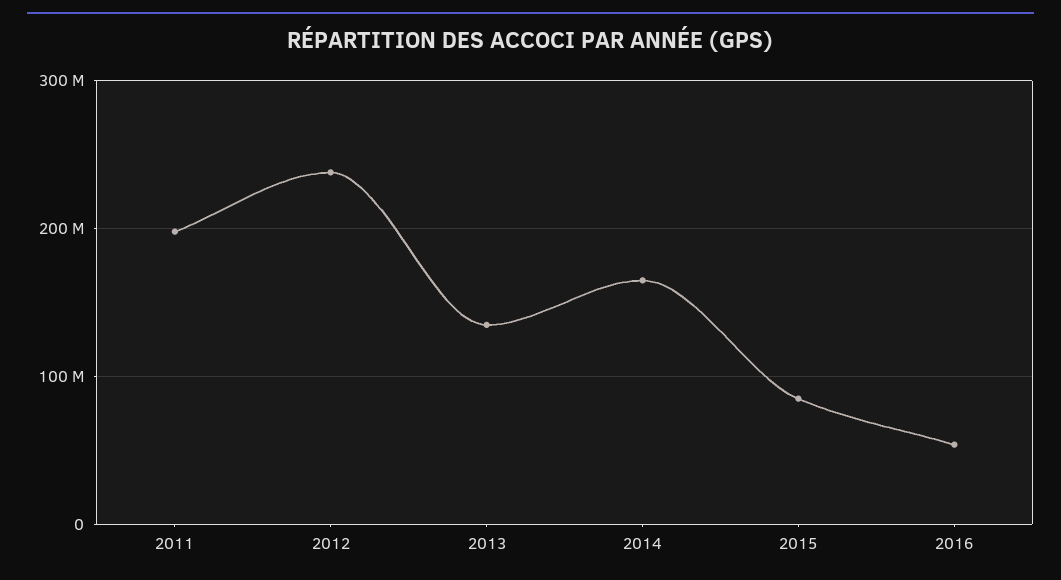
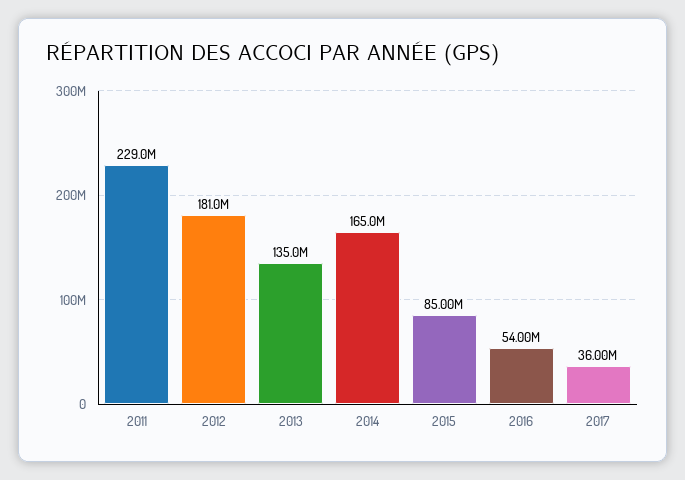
2011: 200000000 -> 229000000
2012: 240000000 -> 181000000
2017: none -> 36000000

